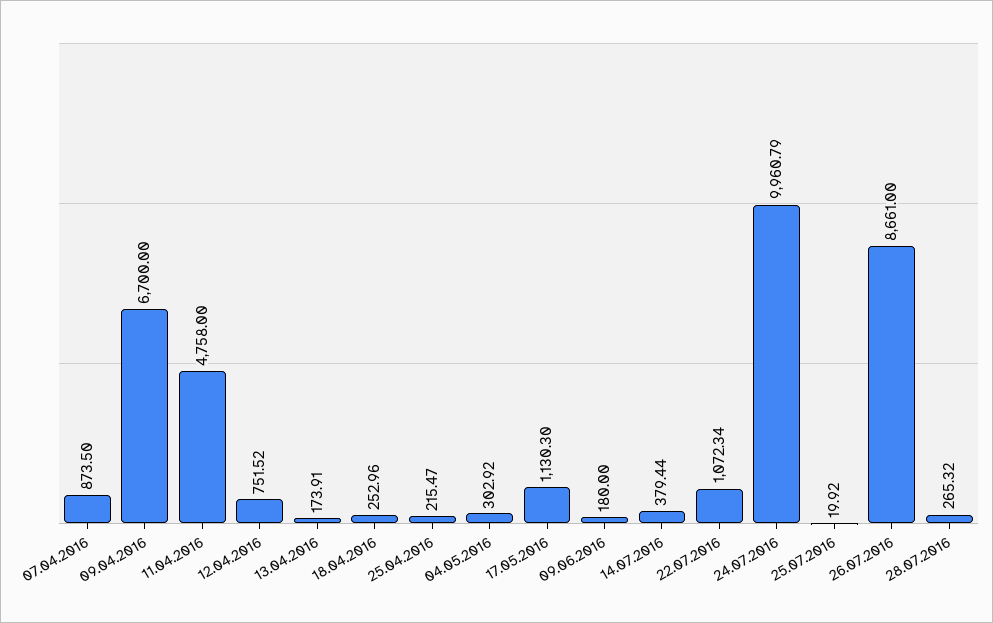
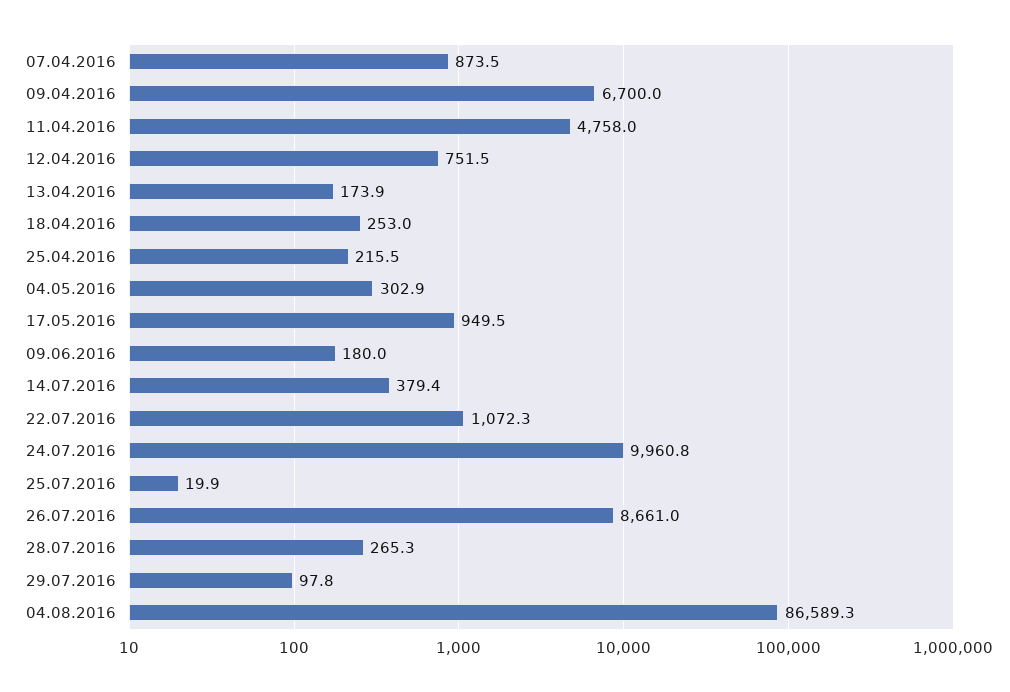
17.05.2016: 1130.3 -> 949.5
29.07.2016: none -> 97.8
04.08.2016: none -> 86589.3

